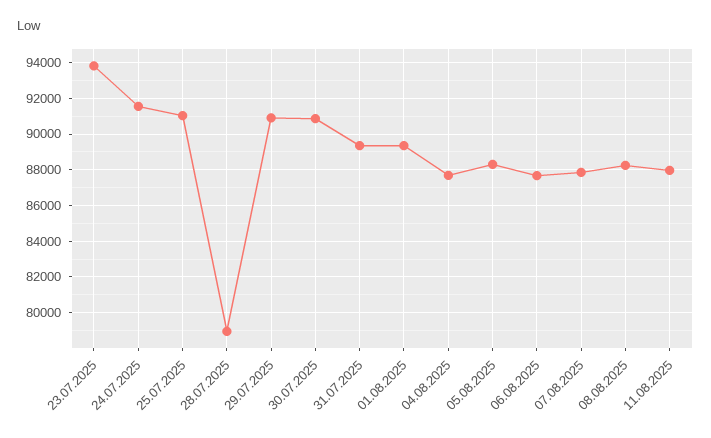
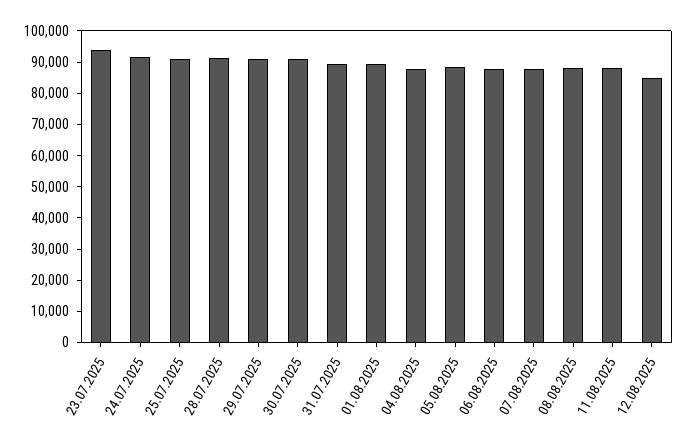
28.07.2025: 79000 -> 90000
12.08.2025: none -> 85000

